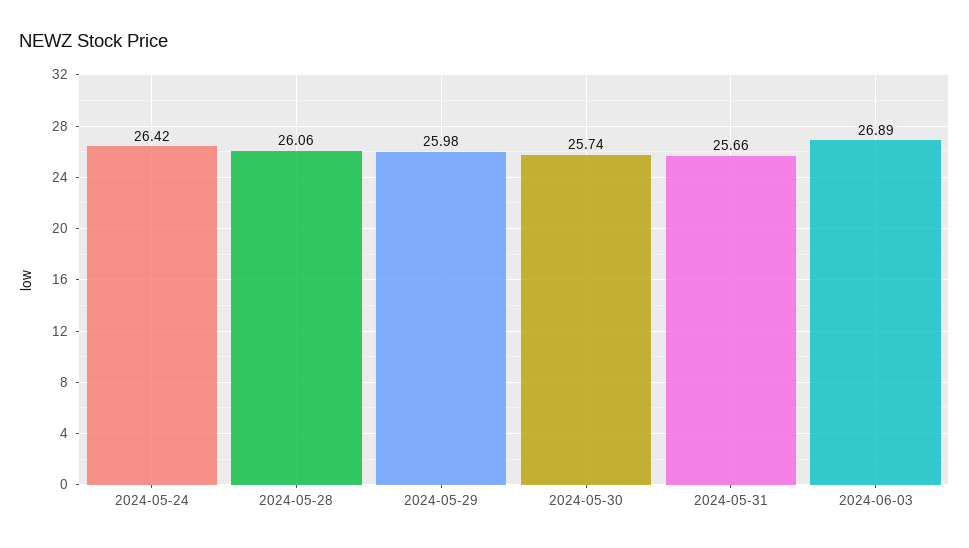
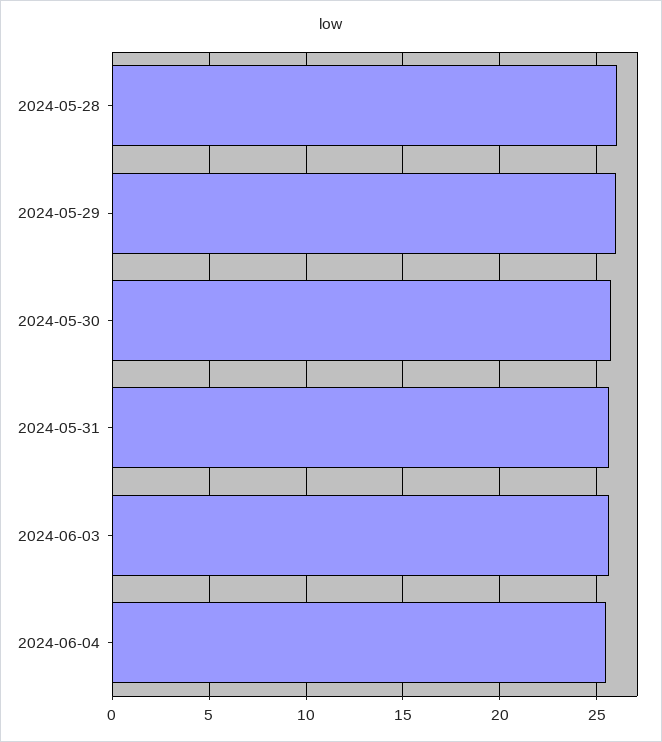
2024-05-24: 26.42 -> none
2024-06-03: 26.89 -> 25.5
2024-06-04: none -> 25.5

